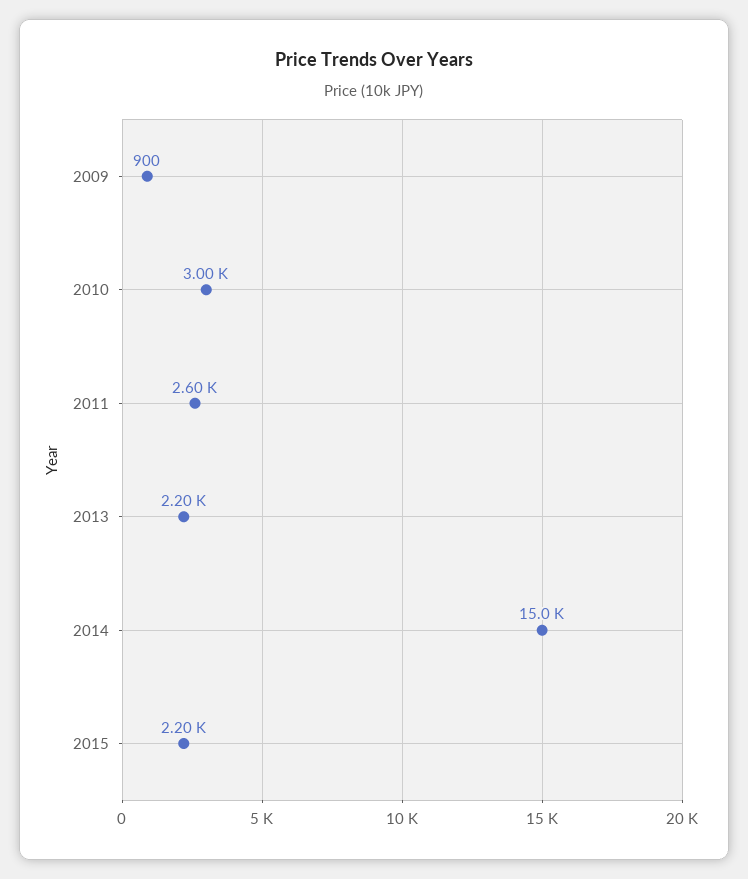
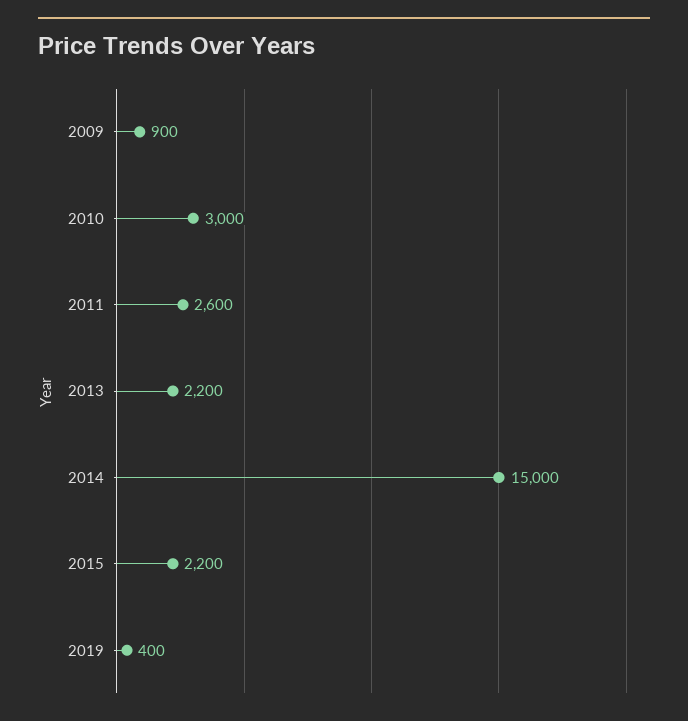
2019: none -> 400

